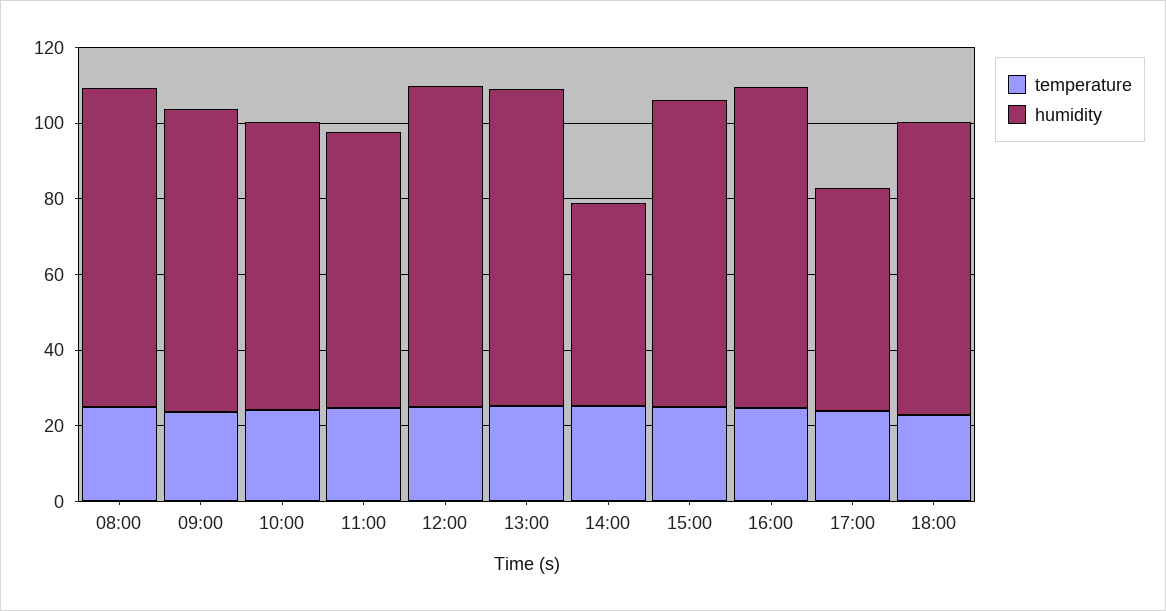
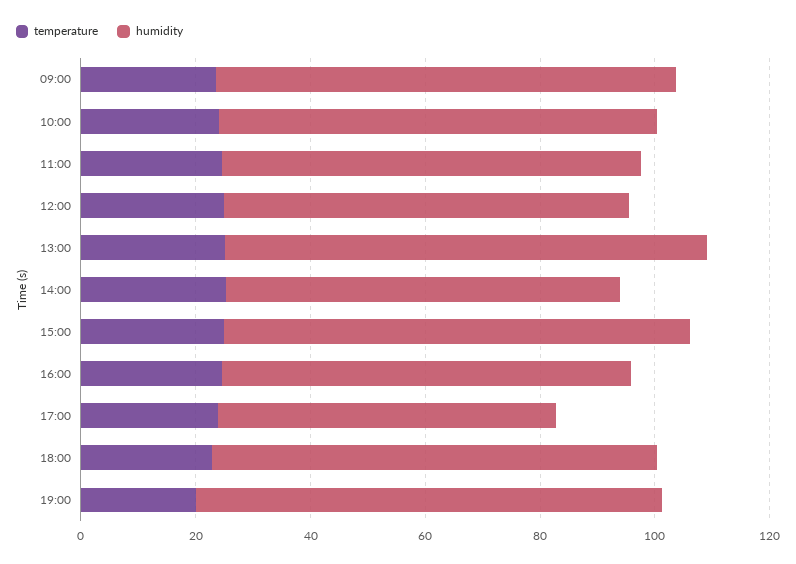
temperature, 08:00: 25 -> none
humidity, 08:00: 85 -> none
humidity, 12:00: 85 -> 70
humidity, 14:00: 55 -> 70
humidity, 16:00: 85 -> 70
temperature, 19:00: none -> 20
humidity, 19:00: none -> 80

